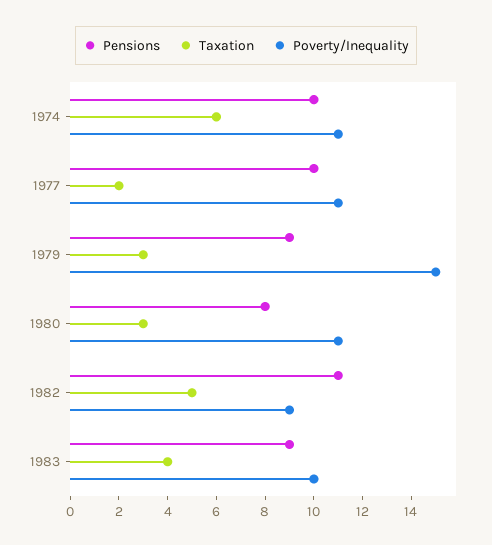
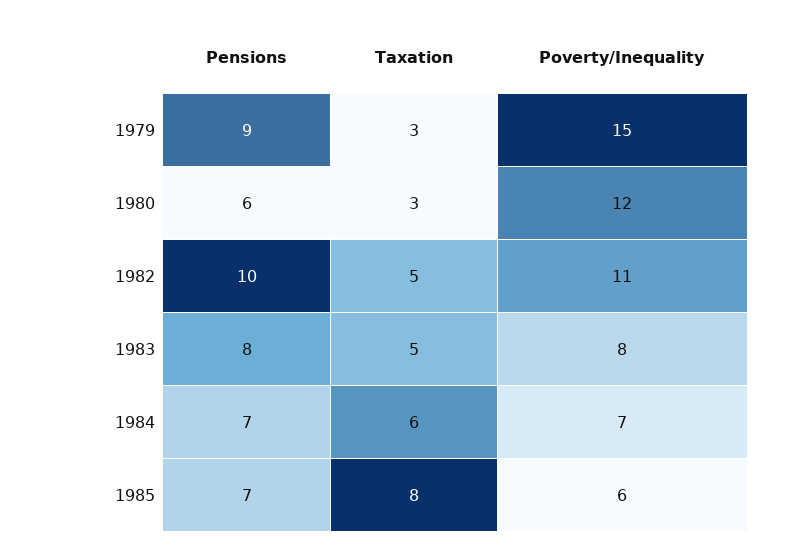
Pensions, 1974: 10 -> none
Taxation, 1974: 6 -> none
Poverty/Inequality, 1974: 11 -> none
Pensions, 1977: 10 -> none
Taxation, 1977: 2 -> none
Poverty/Inequality, 1977: 11 -> none
Pensions, 1980: 8 -> 6
Poverty/Inequality, 1980: 11 -> 12
Pensions, 1982: 11 -> 10
Poverty/Inequality, 1982: 9 -> 11
Pensions, 1983: 9 -> 8
Taxation, 1983: 4 -> 5
Poverty/Inequality, 1983: 10 -> 8
Pensions, 1984: none -> 7
Taxation, 1984: none -> 6
Poverty/Inequality, 1984: none -> 7
Pensions, 1985: none -> 7
Taxation, 1985: none -> 8
Poverty/Inequality, 1985: none -> 6

